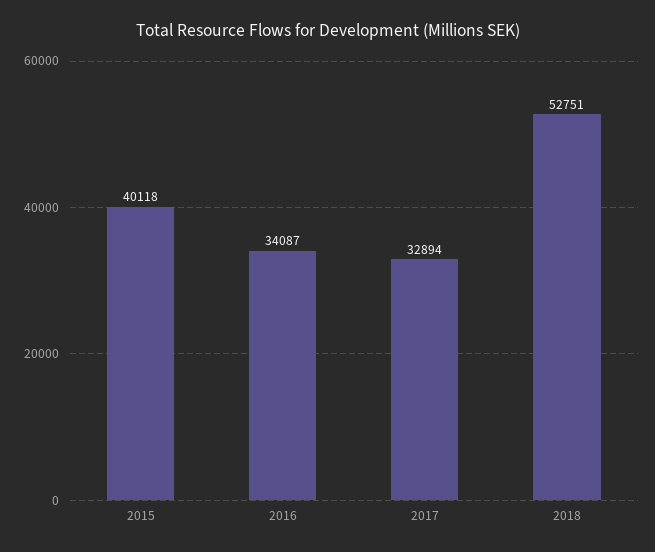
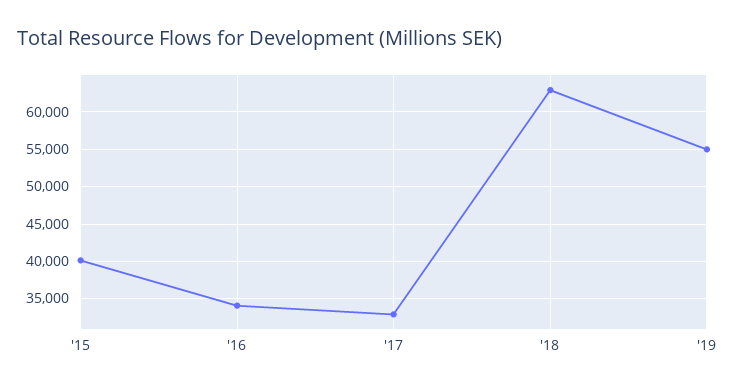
2018: 52751 -> 63000
'19: none -> 55000

